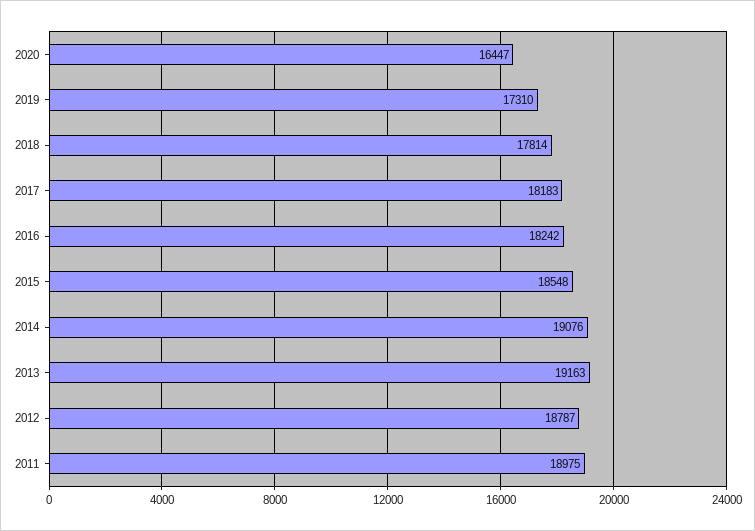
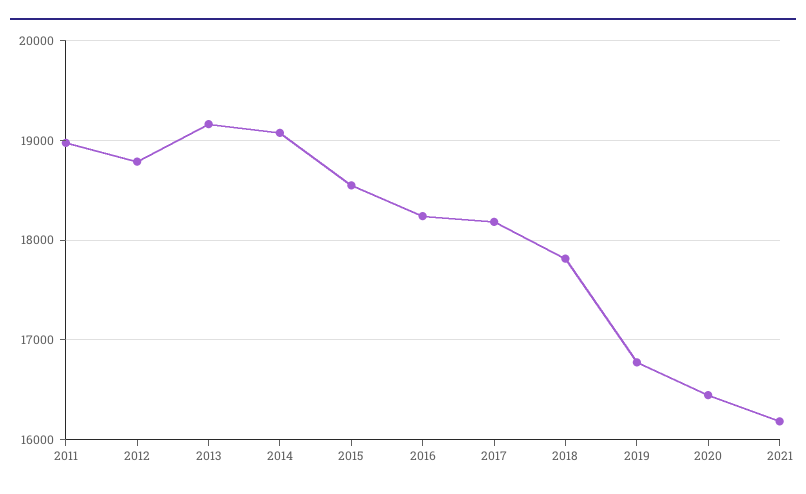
2019: 17310 -> 16800
2021: none -> 16200

